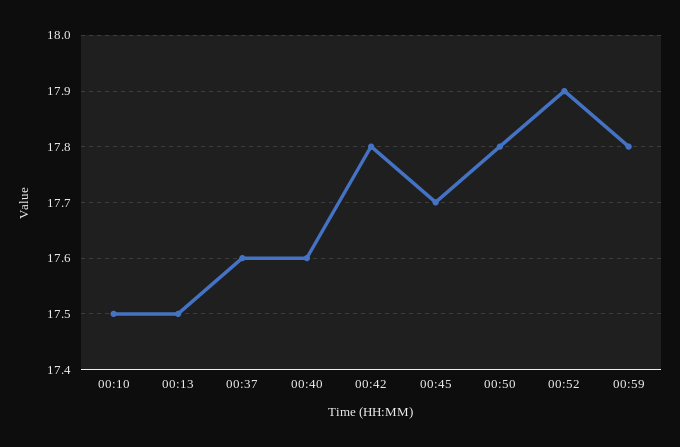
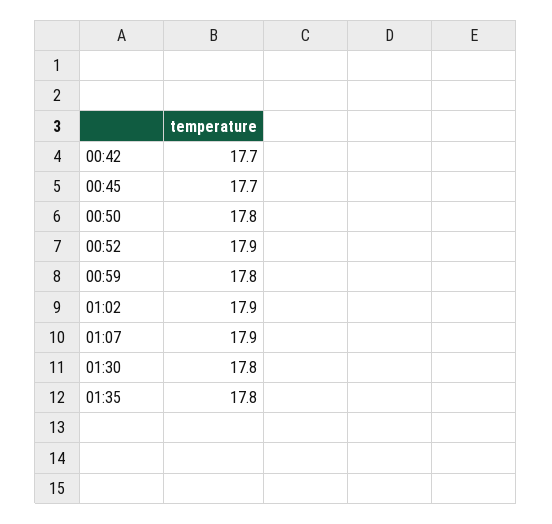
00:10: 17.5 -> none
00:13: 17.5 -> none
00:37: 17.6 -> none
00:40: 17.6 -> none
00:42: 17.8 -> 17.7
01:02: none -> 17.9
01:07: none -> 17.9
01:30: none -> 17.8
01:35: none -> 17.8

